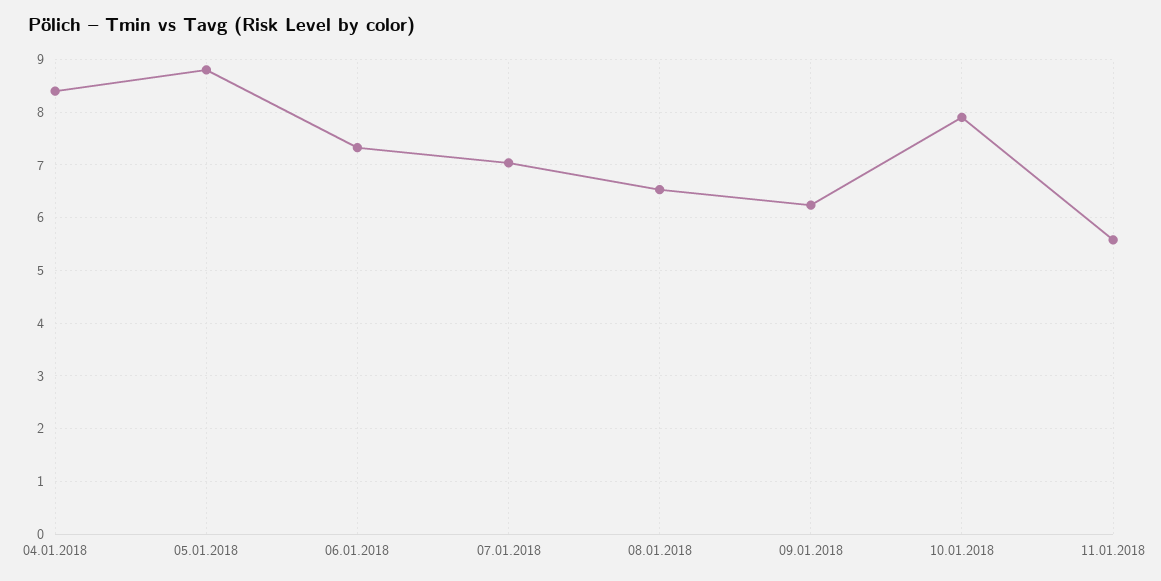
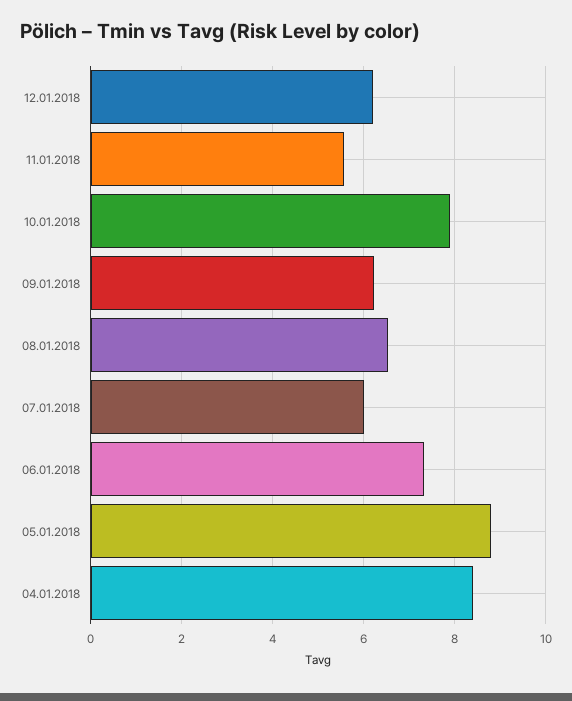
07.01.2018: 7 -> 6
12.01.2018: none -> 6.2

